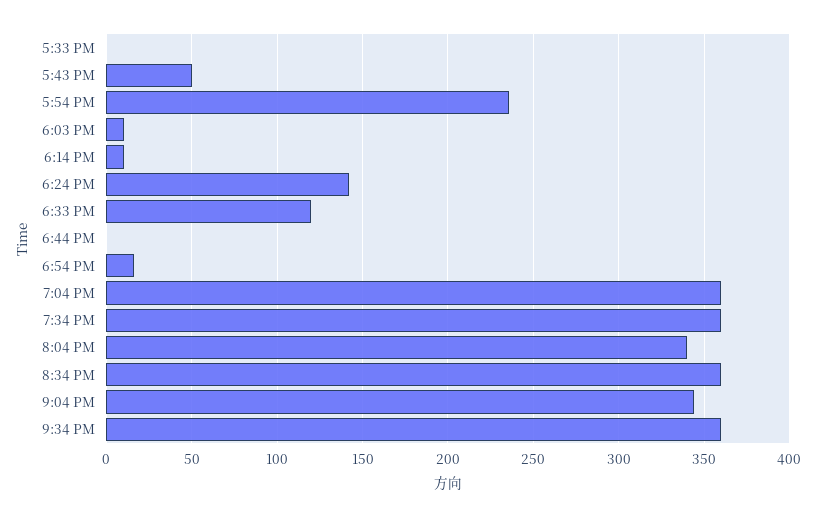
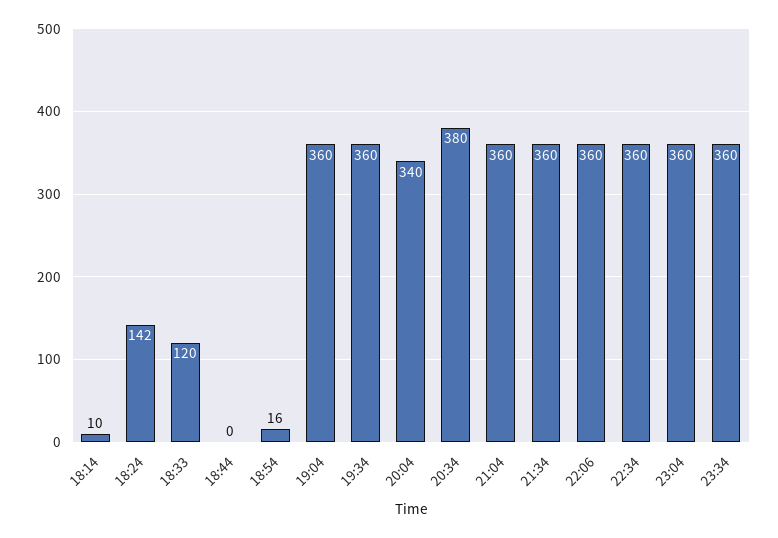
5:33 PM: 0 -> none
5:43 PM: 50 -> none
5:54 PM: 235 -> none
6:03 PM: 10 -> none
8:34 PM: 360 -> 380
9:04 PM: 345 -> 360
22:06: none -> 360
22:34: none -> 360
23:04: none -> 360
23:34: none -> 360

